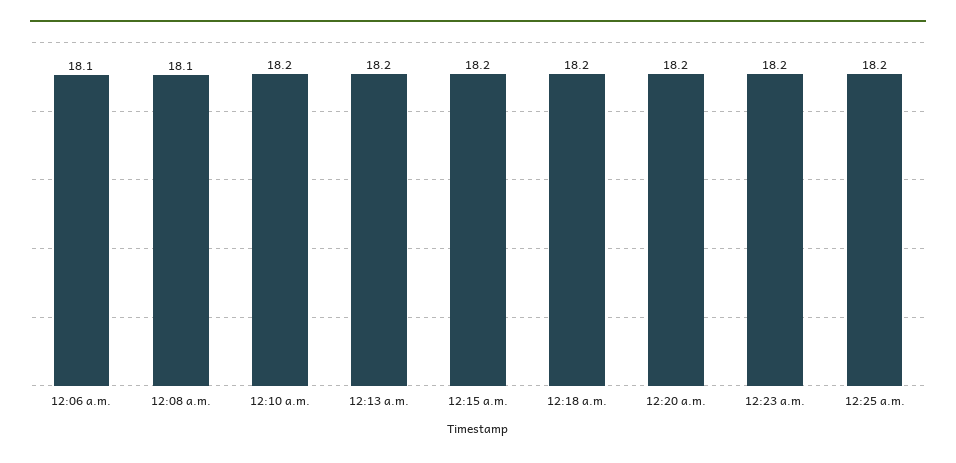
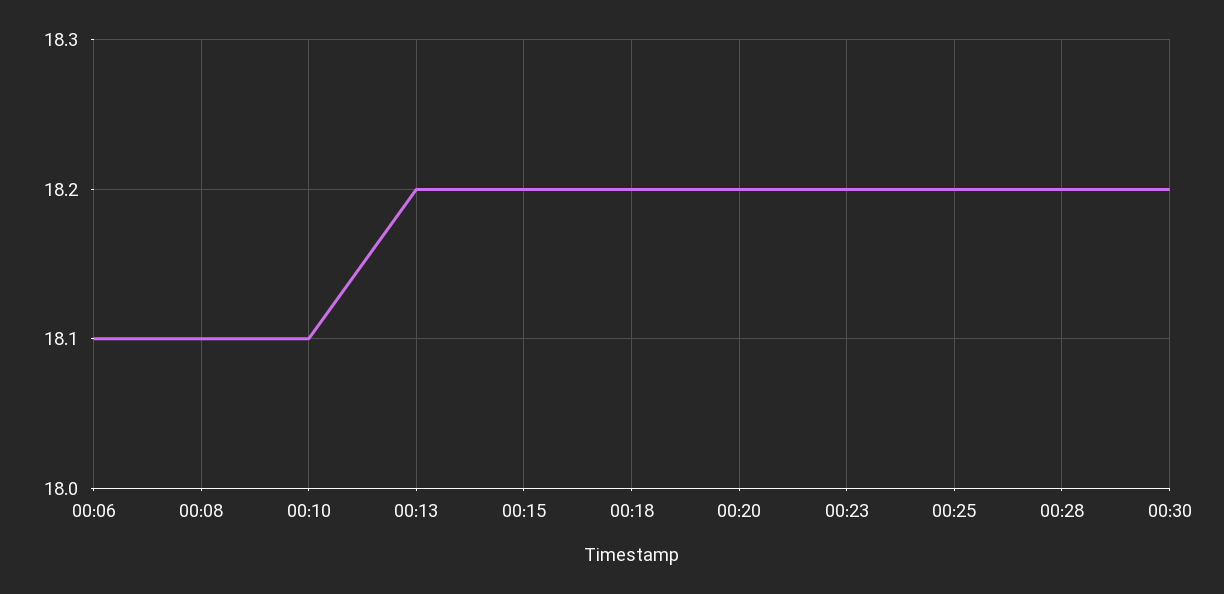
12:10 a.m.: 18.2 -> 18.1
00:28: none -> 18.2
00:30: none -> 18.2

